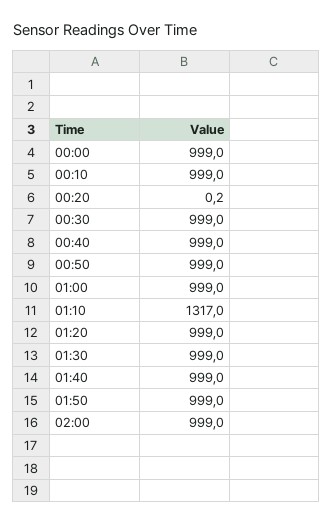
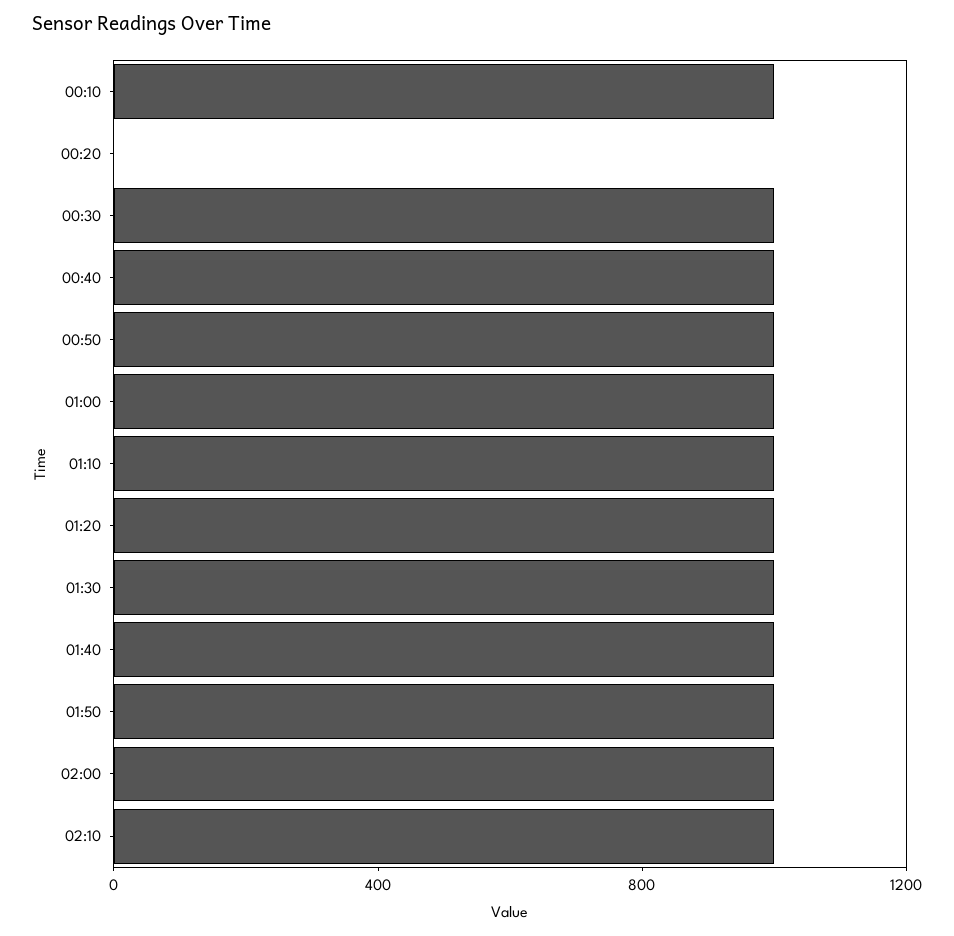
00:00: 999 -> none
01:10: 1317 -> 1000
02:10: none -> 1000

